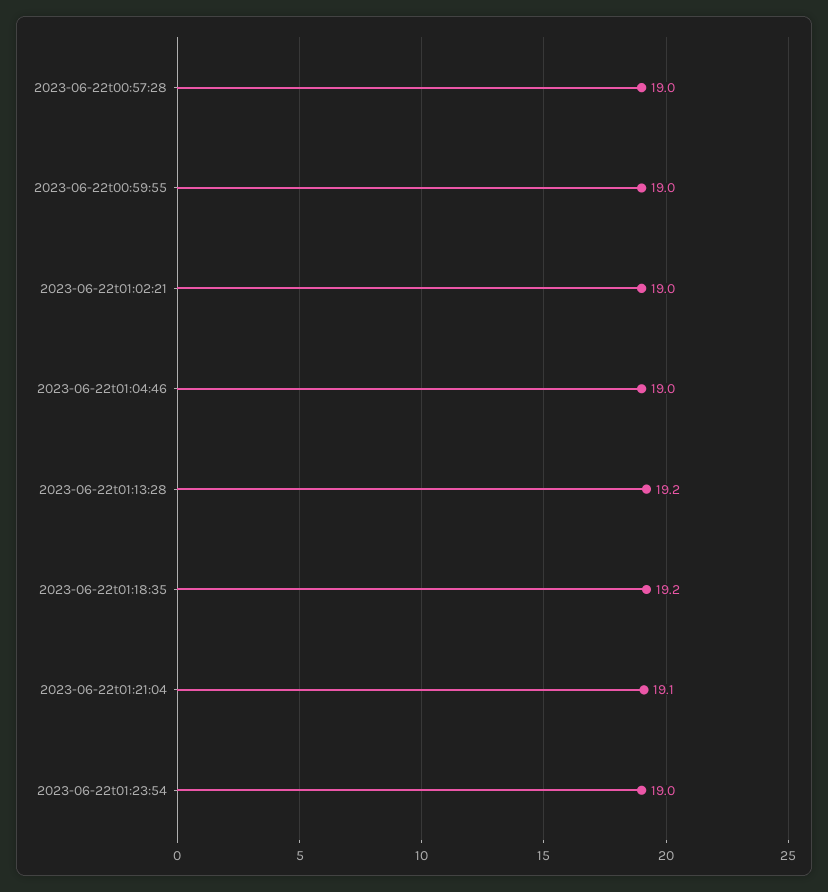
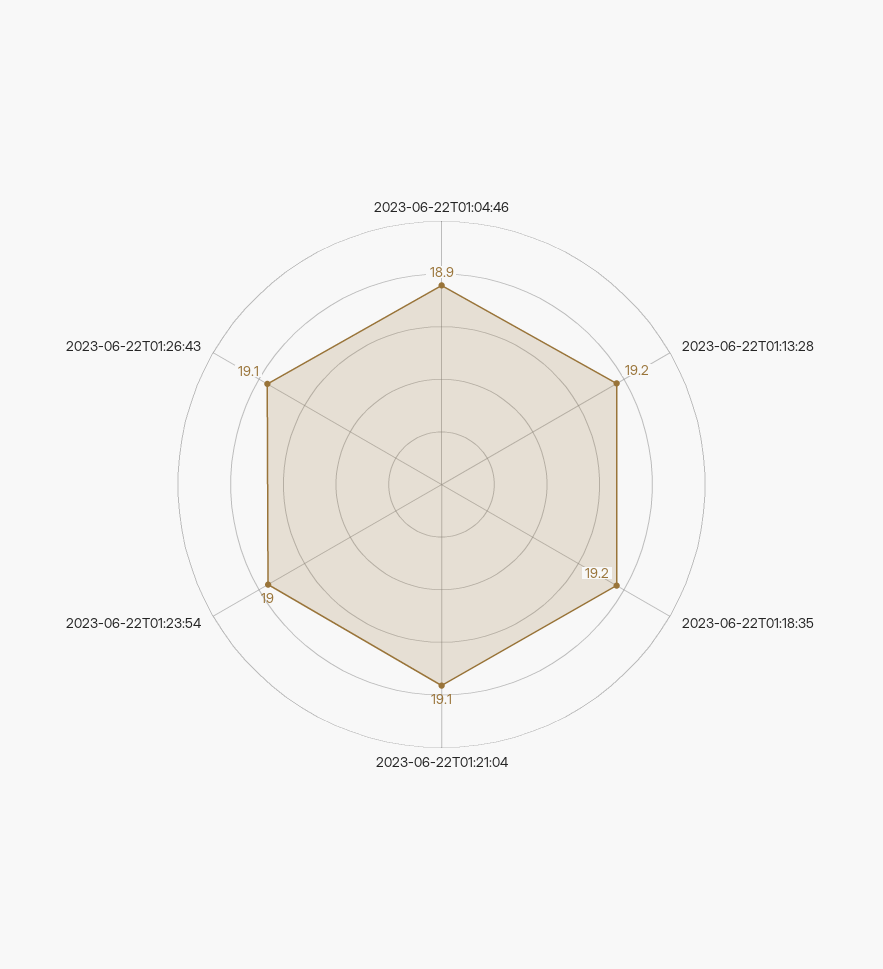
2023-06-22t00:57:28: 19 -> none
2023-06-22t00:59:55: 19 -> none
2023-06-22t01:02:21: 19 -> none
2023-06-22t01:04:46: 19 -> 18.9
2023-06-22T01:26:43: none -> 19.1

